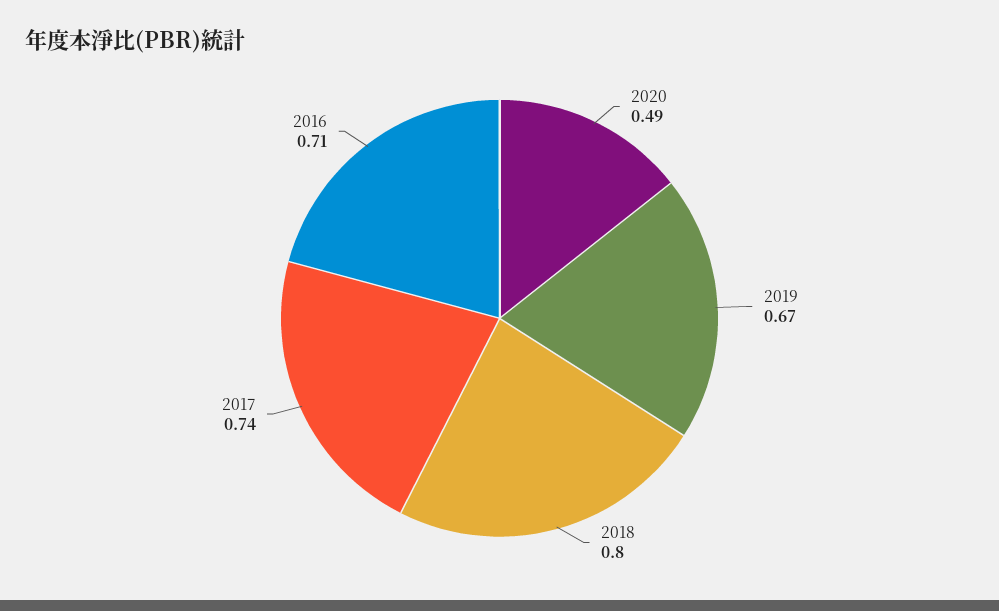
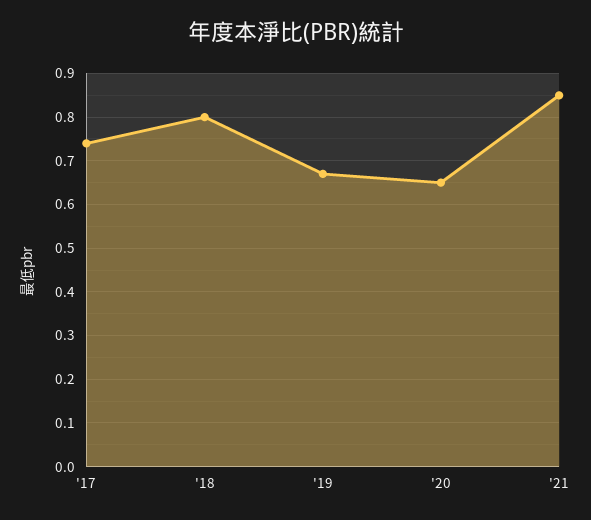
2020: 0.49 -> 0.65
2016: 0.71 -> none
'21: none -> 0.85

